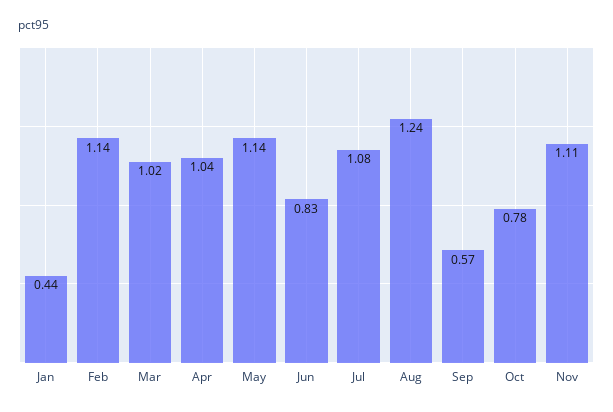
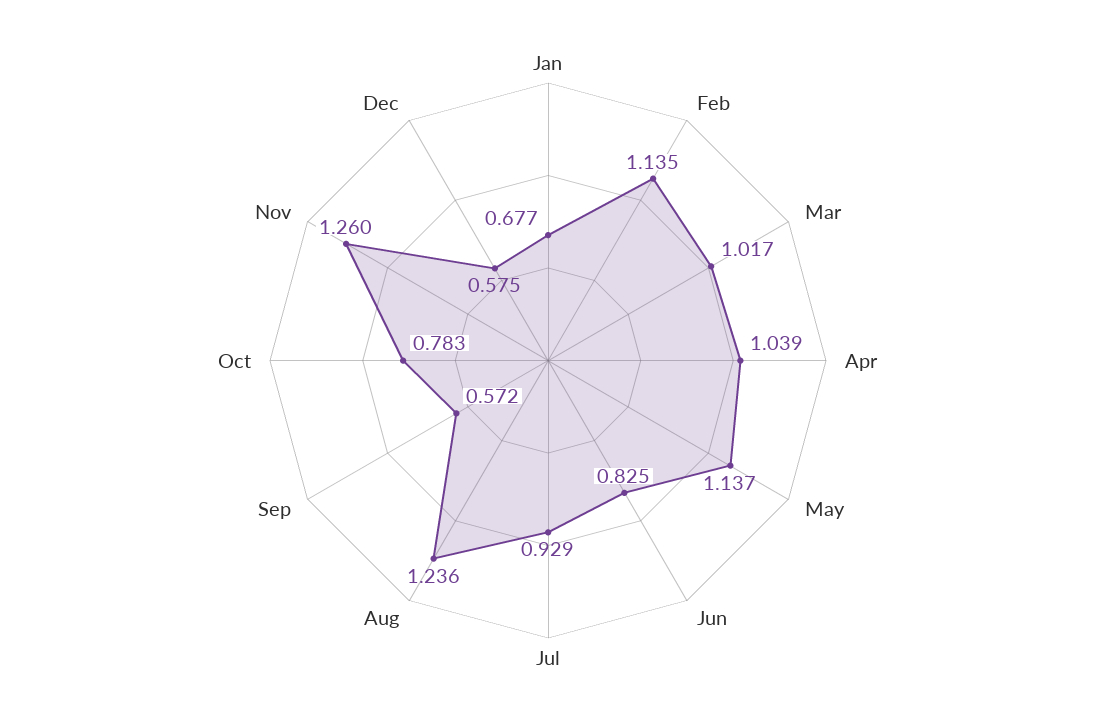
Jan: 0.44 -> 0.677
Jul: 1.08 -> 0.929
Nov: 1.11 -> 1.26
Dec: none -> 0.575

